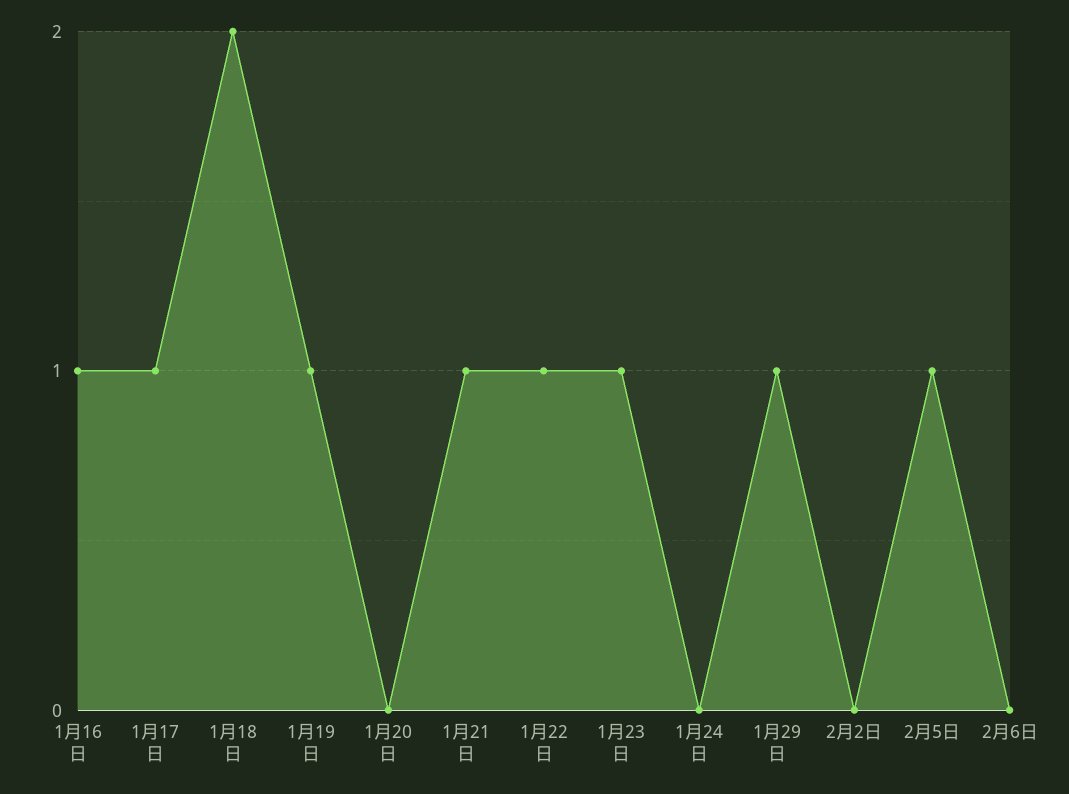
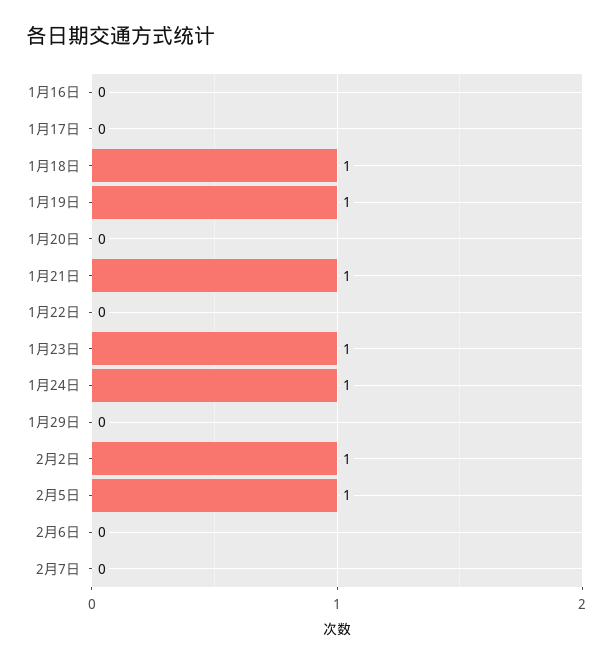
1月16日: 1 -> 0
1月17日: 1 -> 0
1月18日: 2 -> 1
1月22日: 1 -> 0
1月24日: 0 -> 1
1月29日: 1 -> 0
2月2日: 0 -> 1
2月7日: none -> 0

